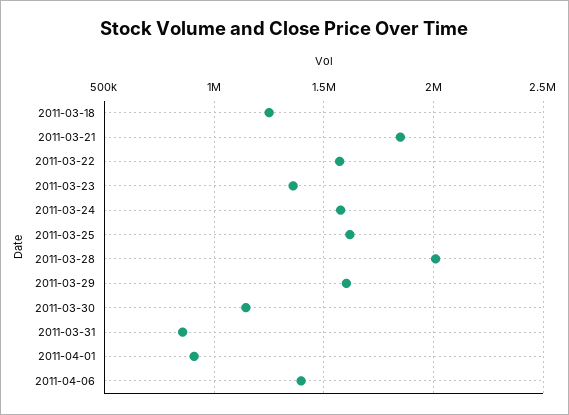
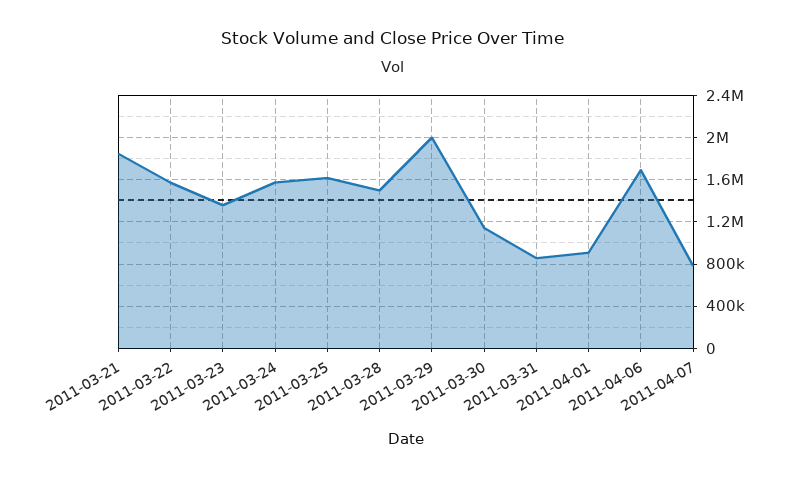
2011-03-18: 1250000 -> none
2011-03-28: 2000000 -> 1500000
2011-03-29: 1600000 -> 2000000
2011-04-06: 1400000 -> 1700000
2011-04-07: none -> 800000

